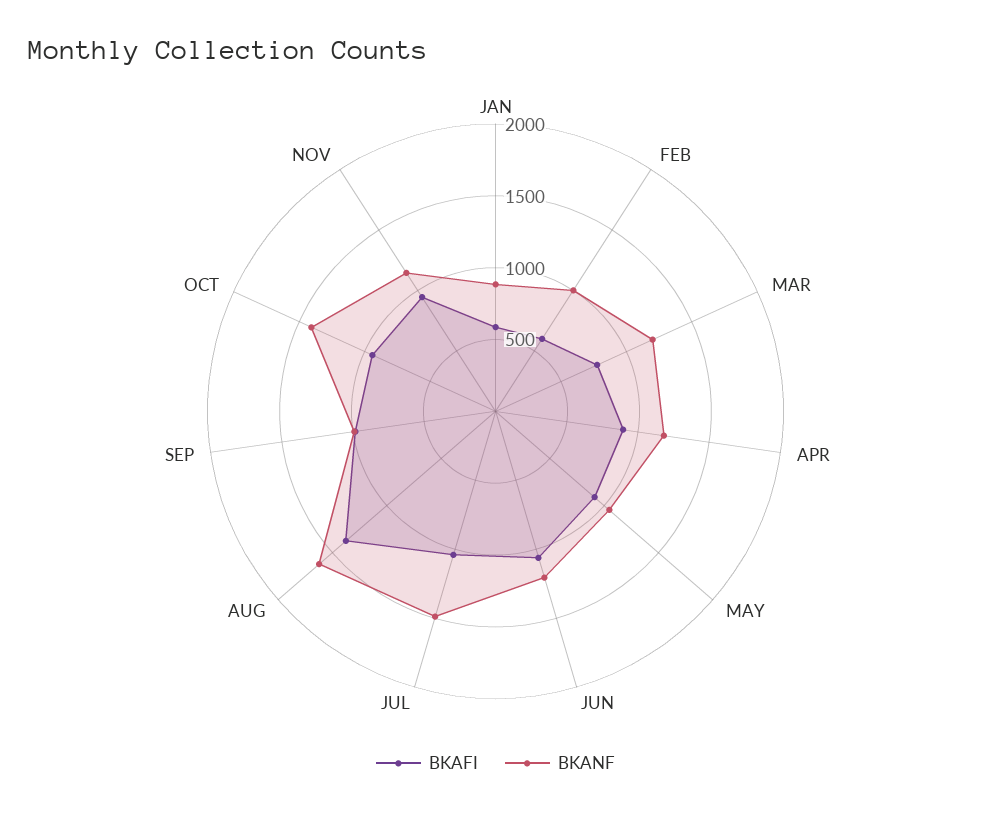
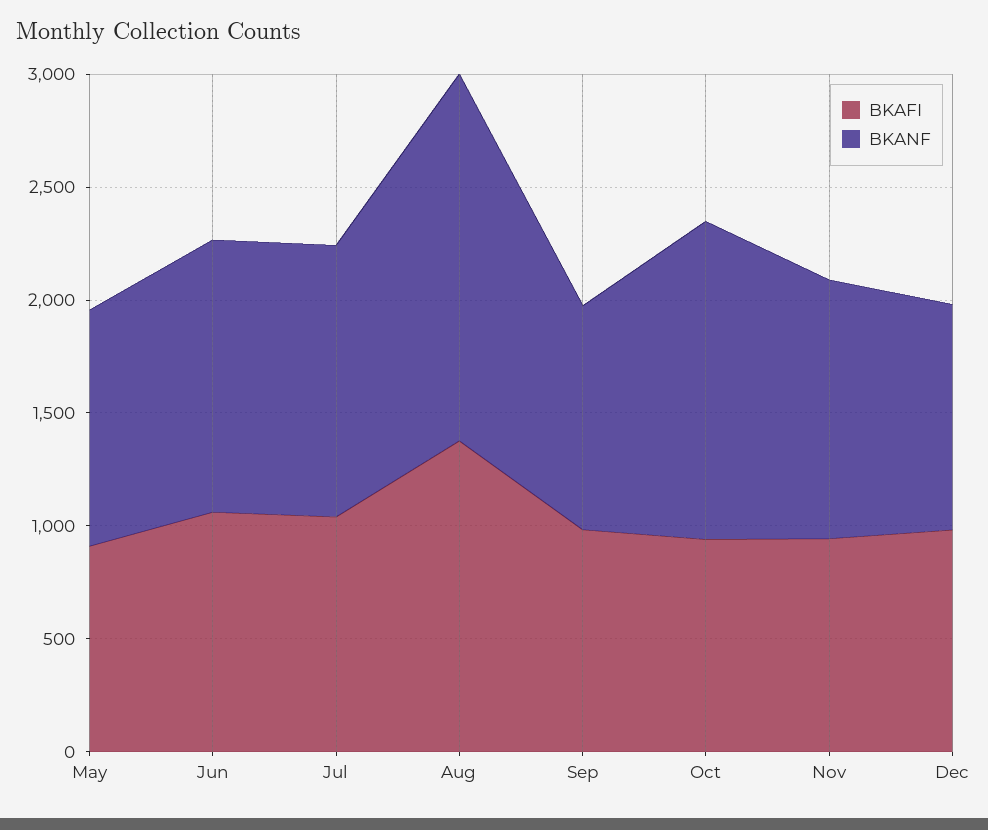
BKAFI, JAN: 600 -> none
BKANF, JAN: 900 -> none
BKAFI, FEB: 600 -> none
BKANF, FEB: 1000 -> none
BKAFI, MAR: 800 -> none
BKANF, MAR: 1200 -> none
BKAFI, APR: 900 -> none
BKANF, APR: 1200 -> none
BKANF, JUL: 1500 -> 1200
BKAFI, Dec: none -> 1000
BKANF, Dec: none -> 1000

